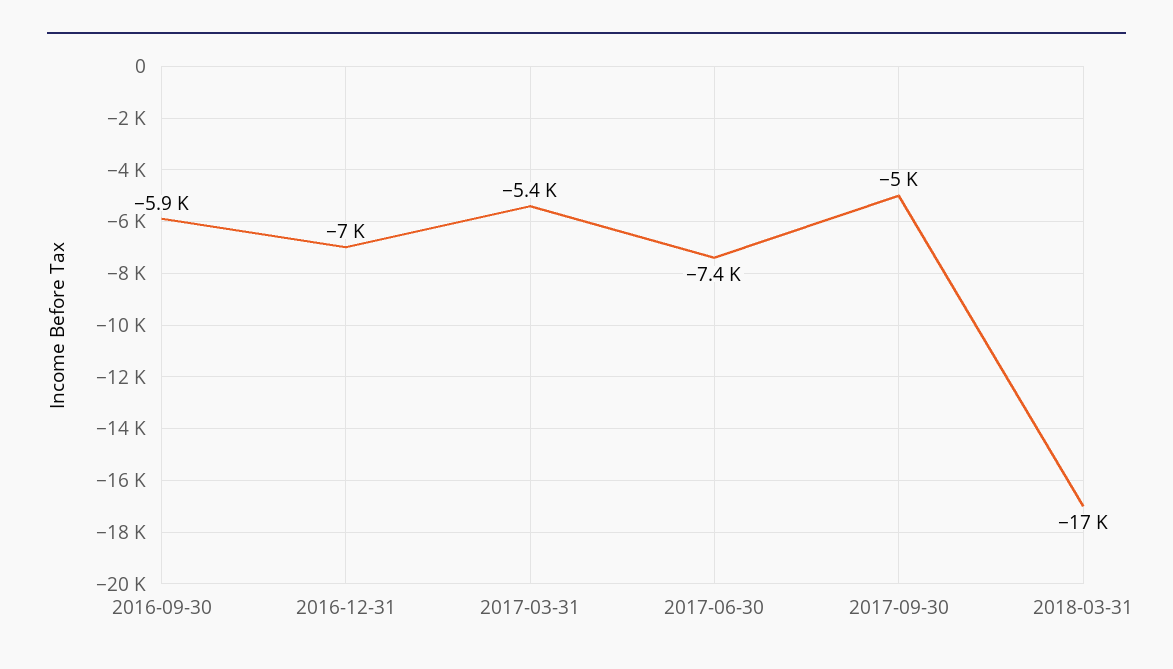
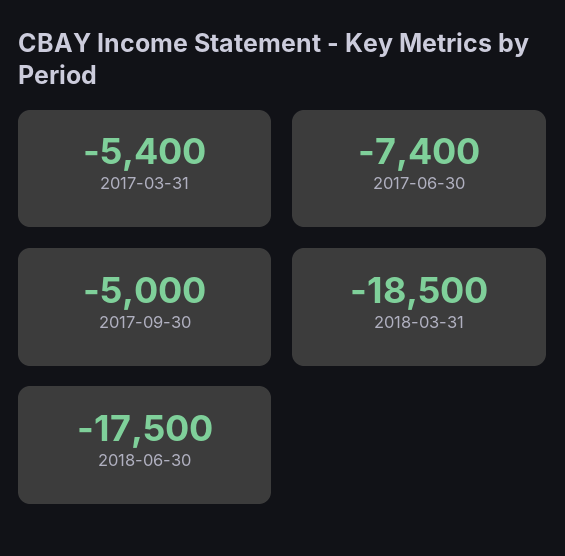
2016-09-30: -5900 -> none
2016-12-31: -7000 -> none
2018-03-31: -17000 -> -18500
2018-06-30: none -> -17500

